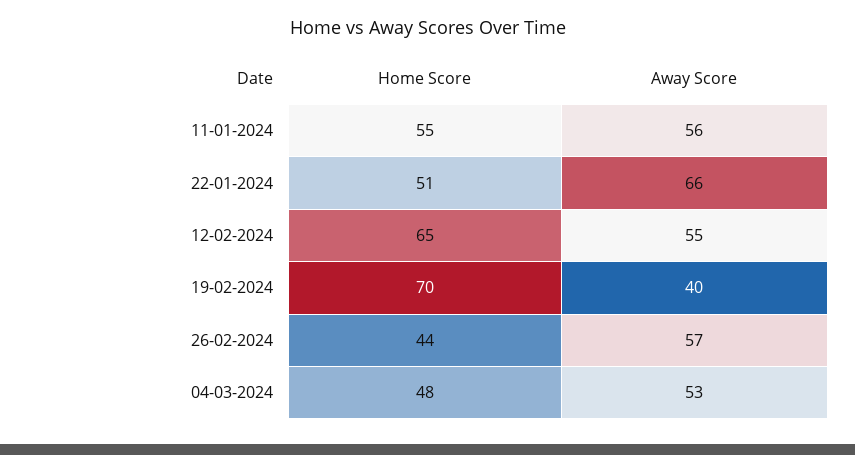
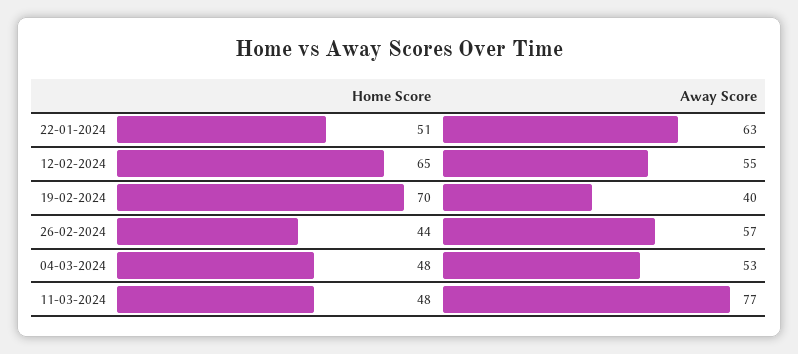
Home Score, 11-01-2024: 55 -> none
Away Score, 11-01-2024: 56 -> none
Away Score, 22-01-2024: 66 -> 63
Home Score, 11-03-2024: none -> 48
Away Score, 11-03-2024: none -> 77

